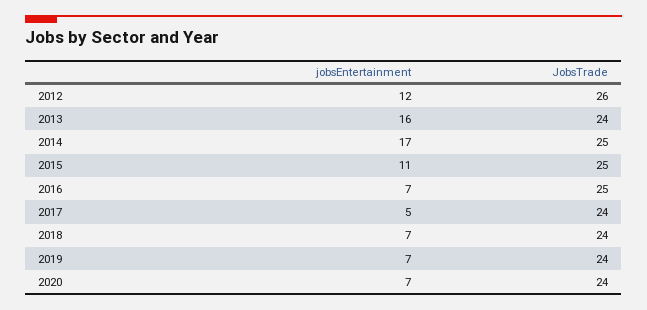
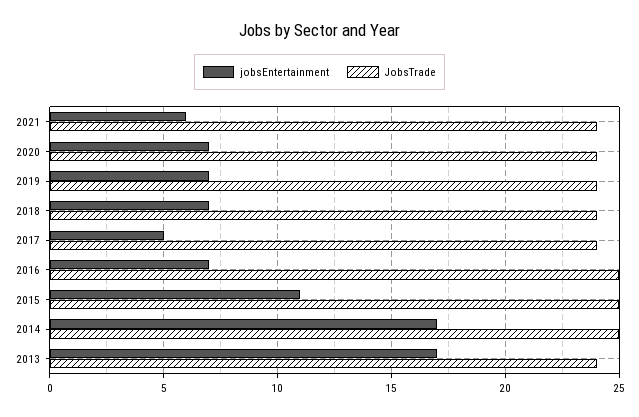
jobsEntertainment, 2012: 12 -> none
JobsTrade, 2012: 26 -> none
jobsEntertainment, 2013: 16 -> 17
jobsEntertainment, 2021: none -> 6
JobsTrade, 2021: none -> 24

